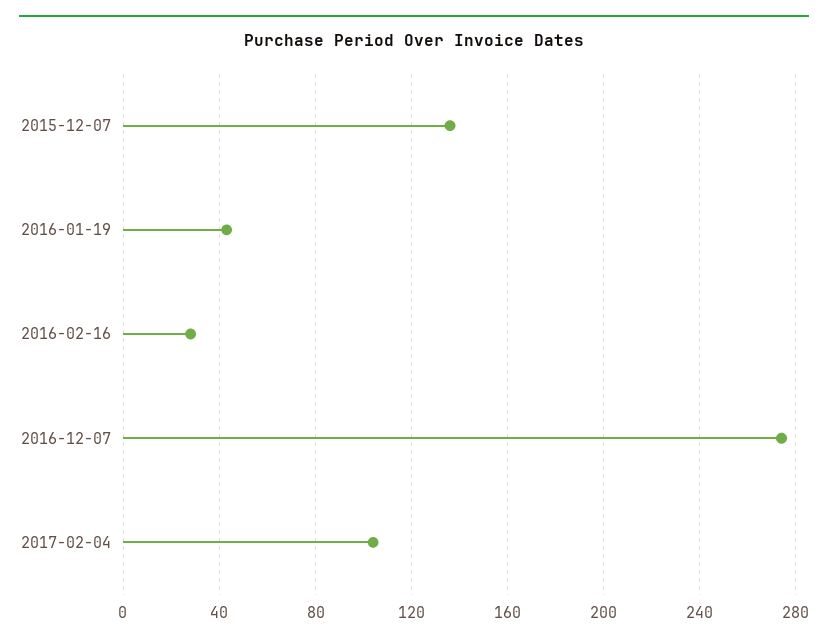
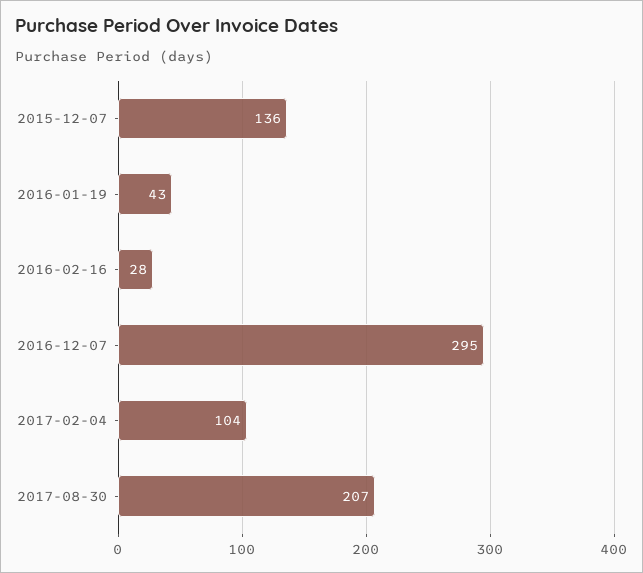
2016-12-07: 275 -> 295
2017-08-30: none -> 207

